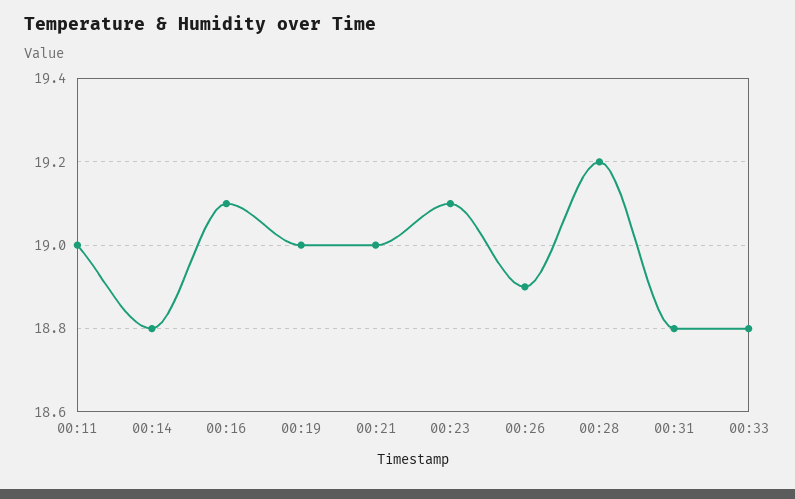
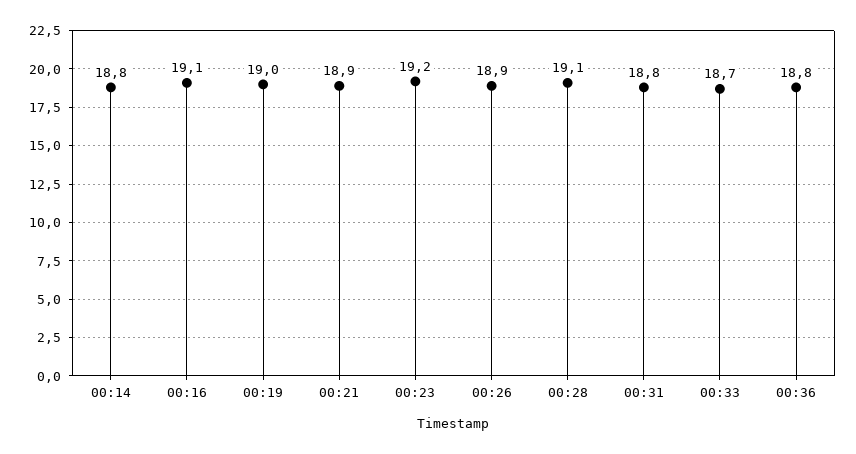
00:11: 19 -> none
00:21: 19 -> 18.9
00:23: 19.1 -> 19.2
00:28: 19.2 -> 19.1
00:33: 18.8 -> 18.7
00:36: none -> 18.8

